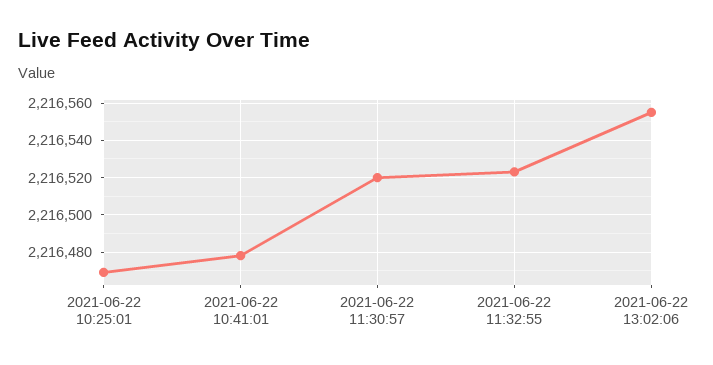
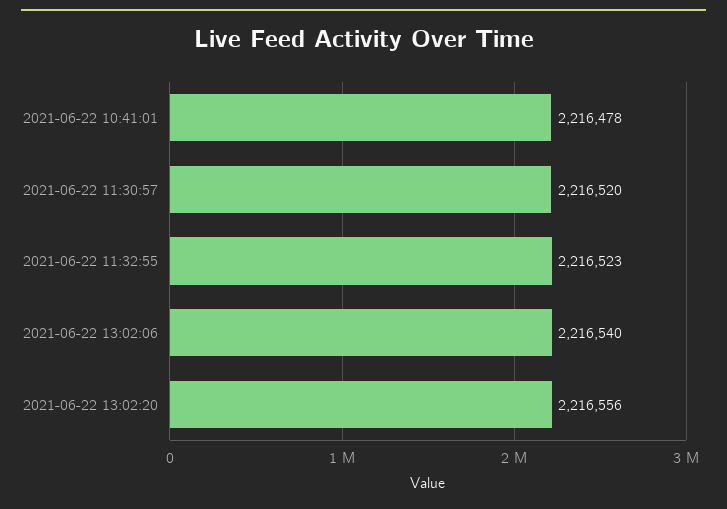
2021-06-22 10:25:01: 2216470 -> none
2021-06-22 13:02:06: 2216555 -> 2216540
2021-06-22 13:02:20: none -> 2216556

